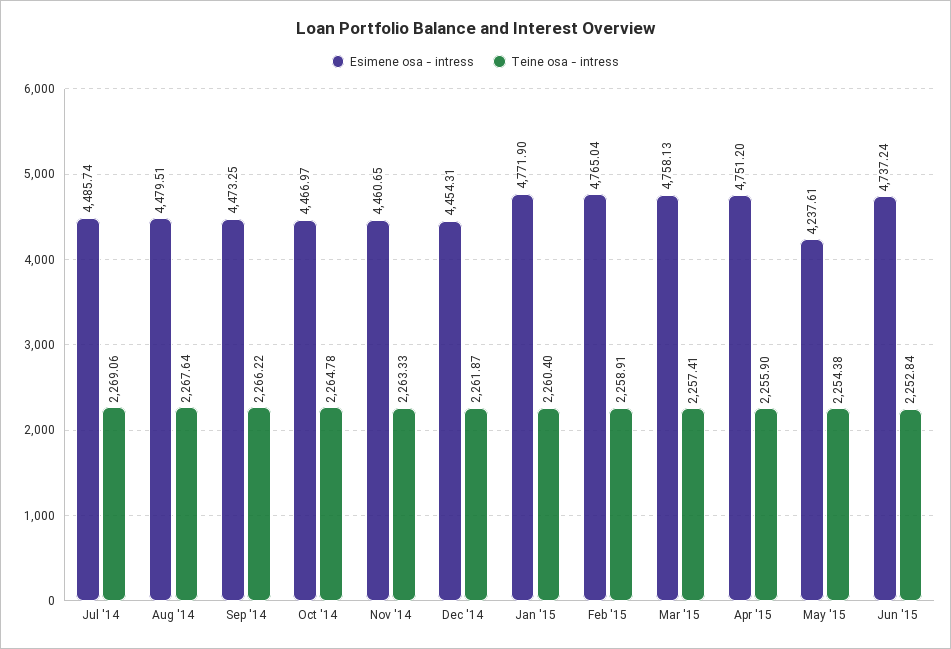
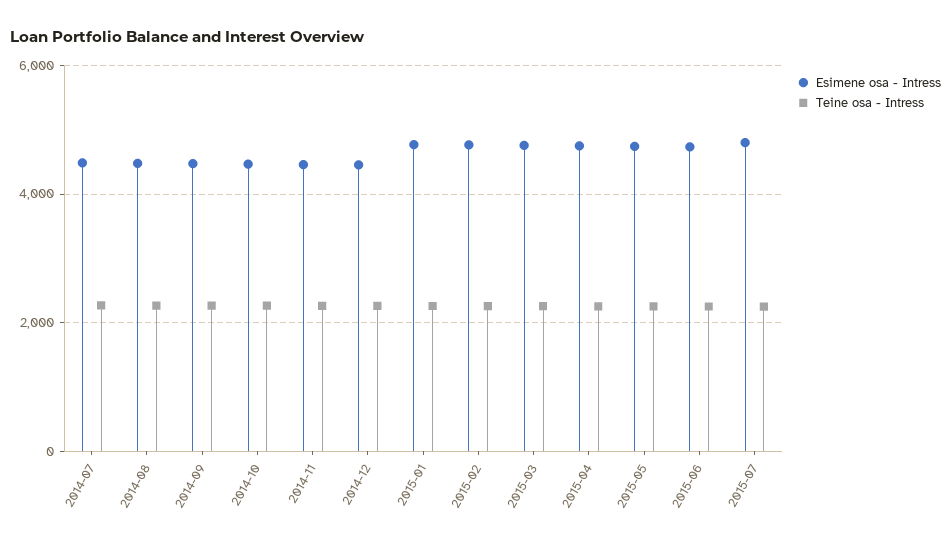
Esimene osa - intress, May '15: 4237.61 -> 4800
Esimene osa - intress, 2015-07: none -> 4800
Teine osa - intress, 2015-07: none -> 2200

